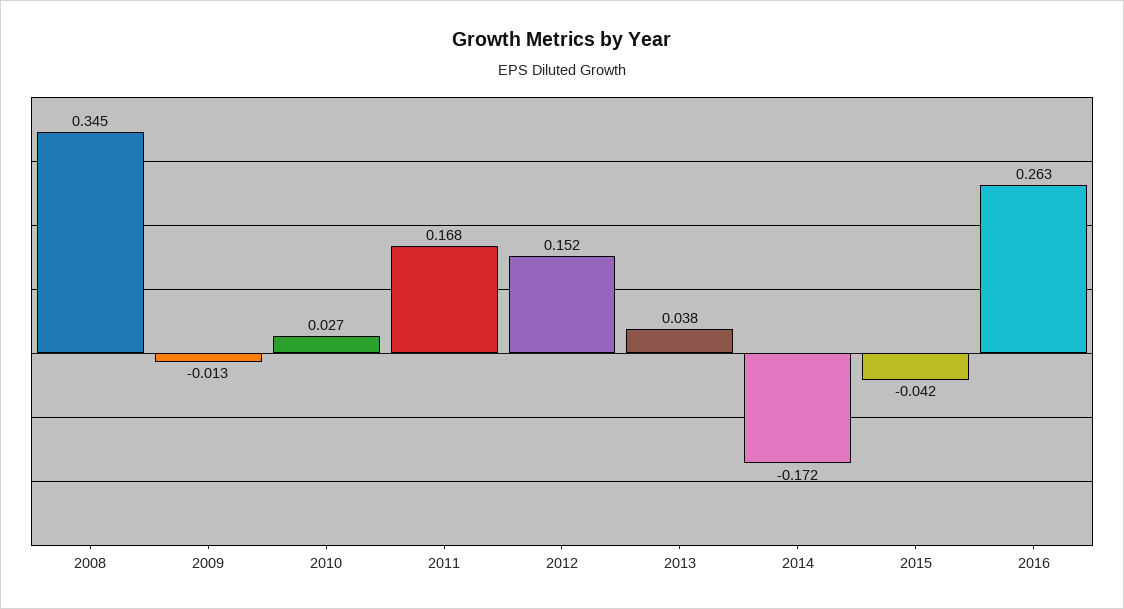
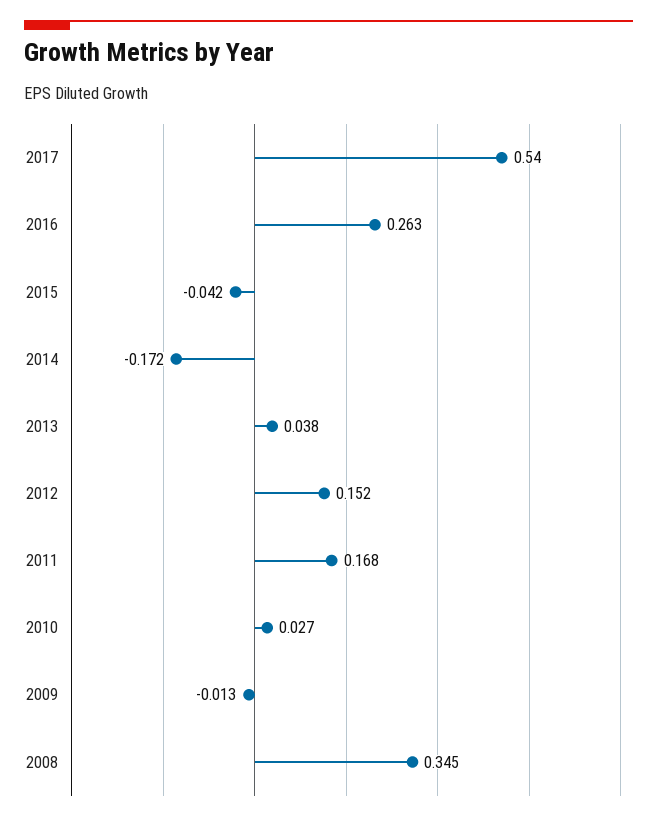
2017: none -> 0.54

